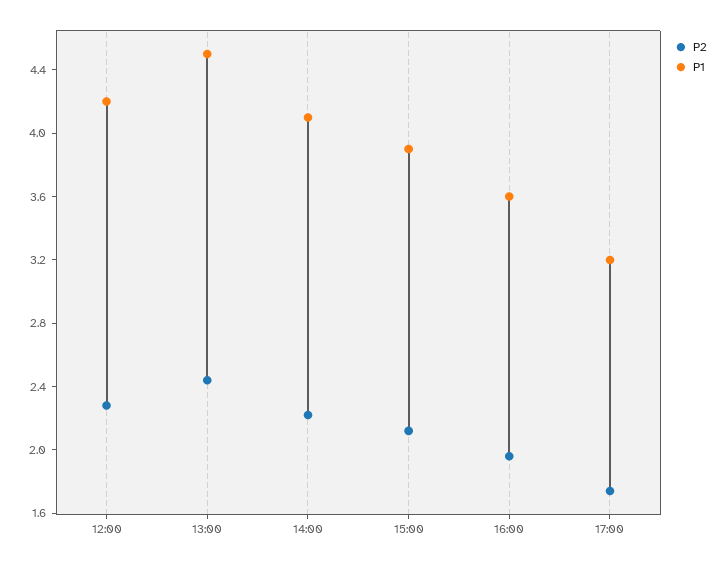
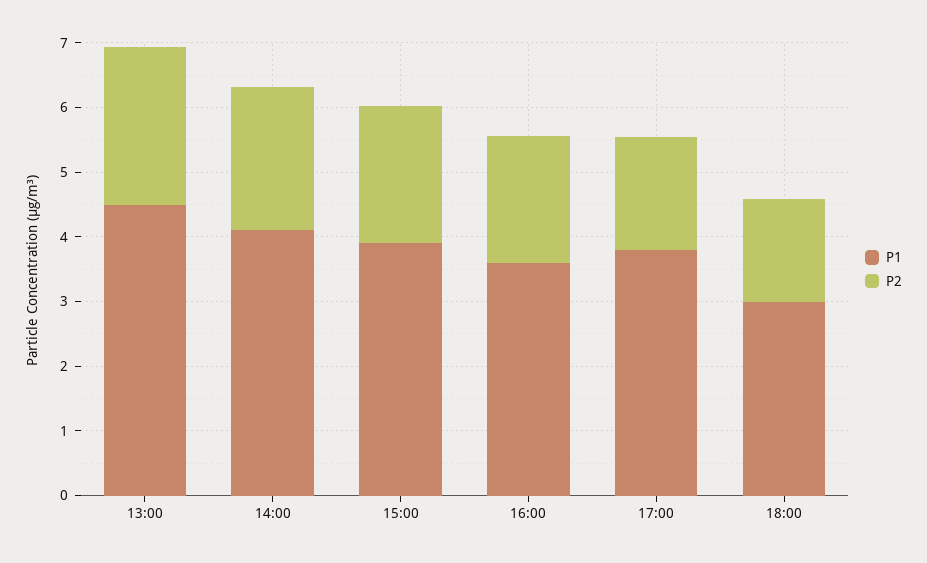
P2, 12:00: 2.3 -> none
P1, 12:00: 4.2 -> none
P1, 17:00: 3.2 -> 3.8
P1, 18:00: none -> 3
P2, 18:00: none -> 1.6

